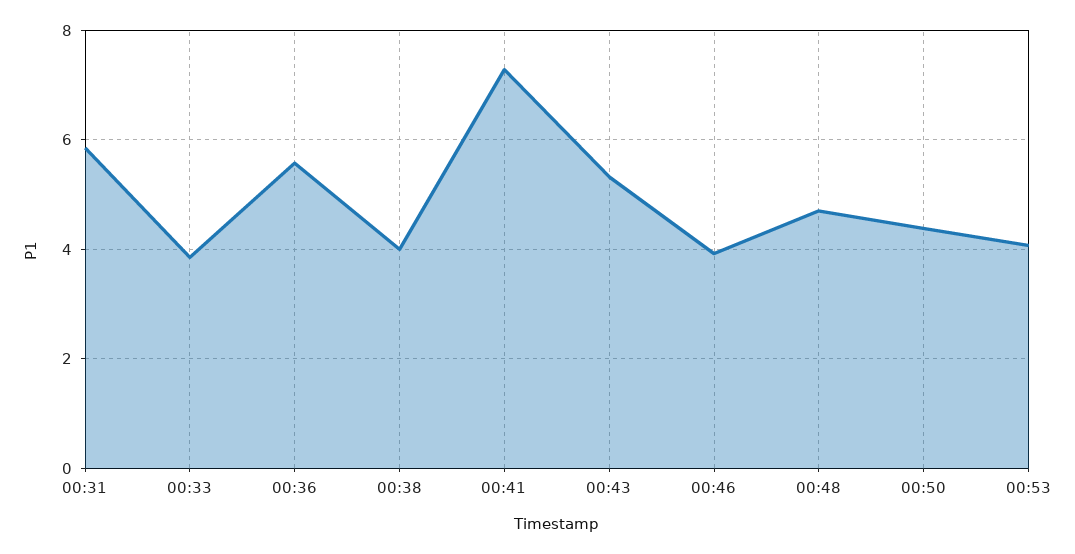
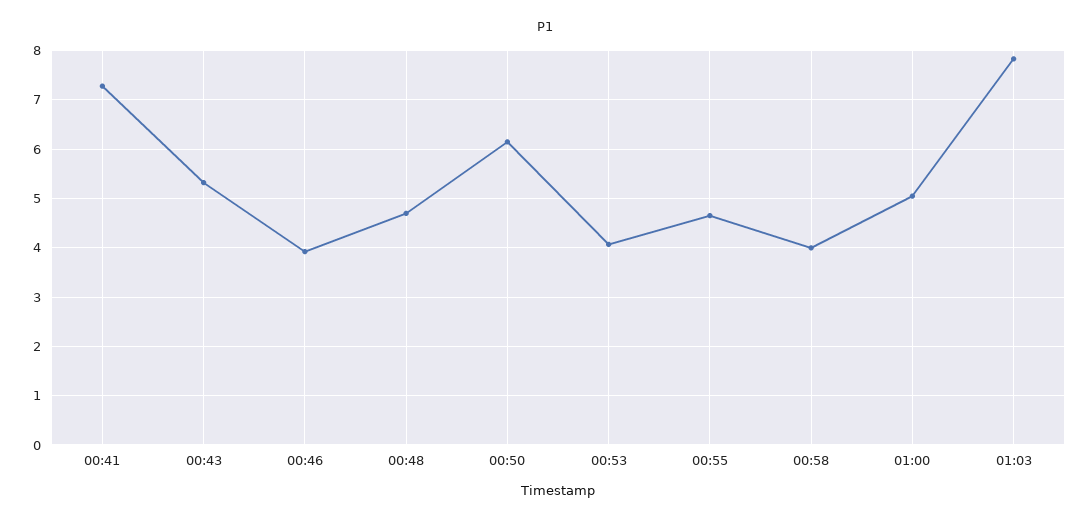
00:31: 5.8 -> none
00:33: 3.8 -> none
00:36: 5.6 -> none
00:38: 4 -> none
00:50: 4.4 -> 6.2
00:55: none -> 4.6
00:58: none -> 4
01:00: none -> 5
01:03: none -> 7.8

